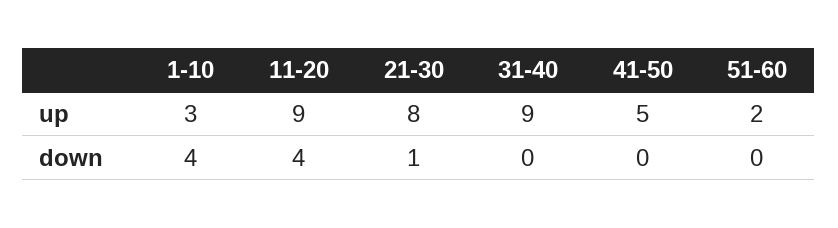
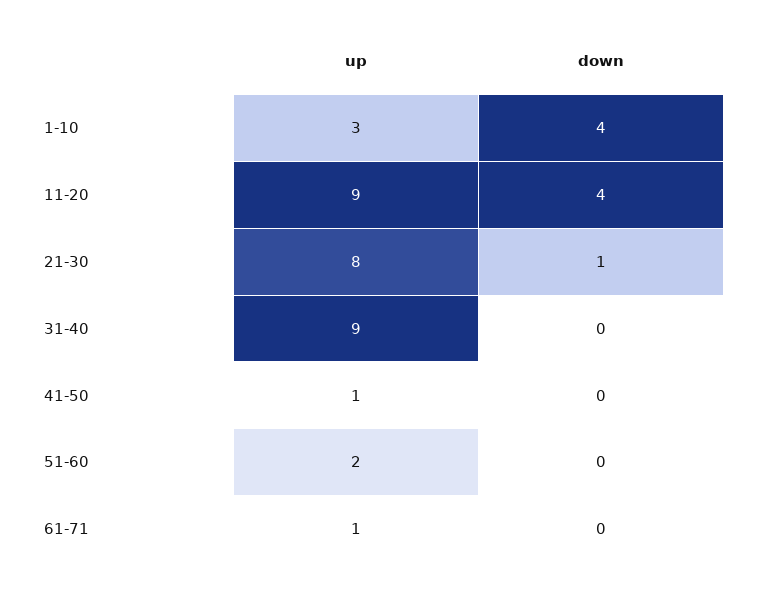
41-50, up: 5 -> 1
61-71, up: none -> 1
61-71, down: none -> 0

